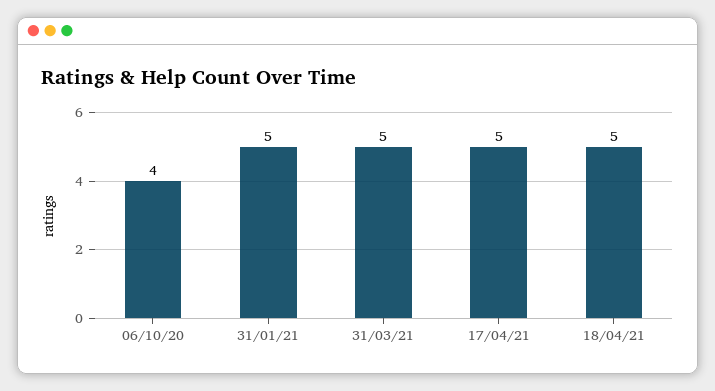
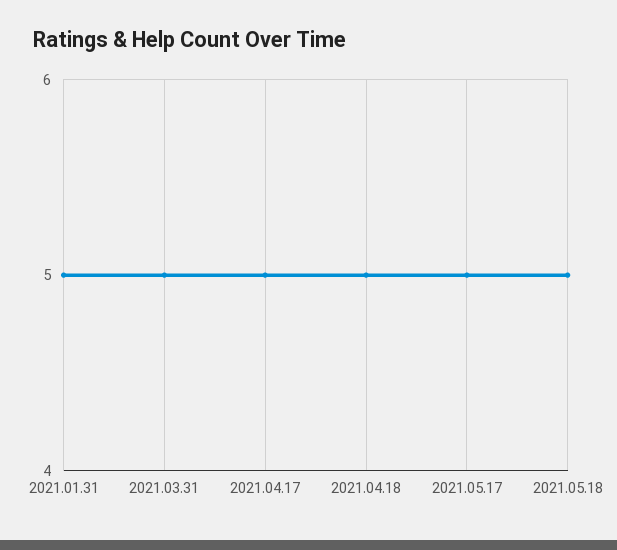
06/10/20: 4 -> none
2021.05.17: none -> 5
2021.05.18: none -> 5

